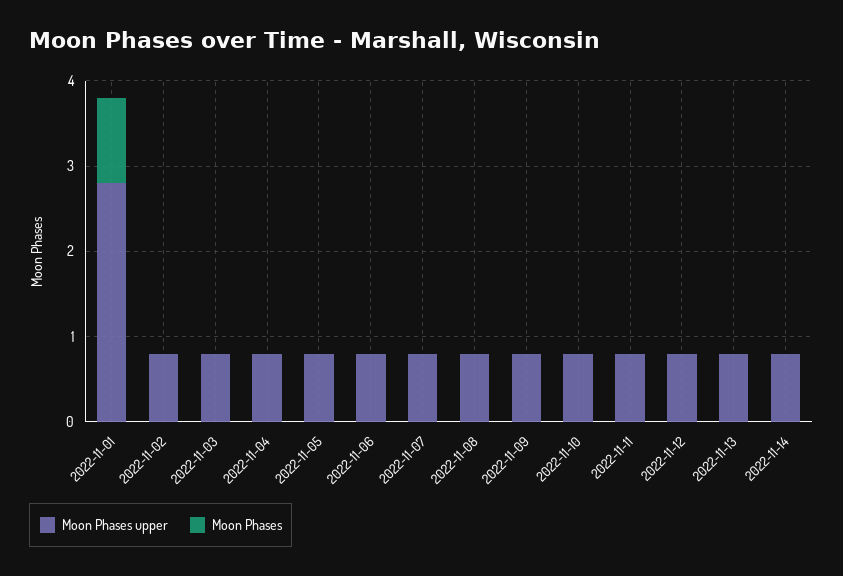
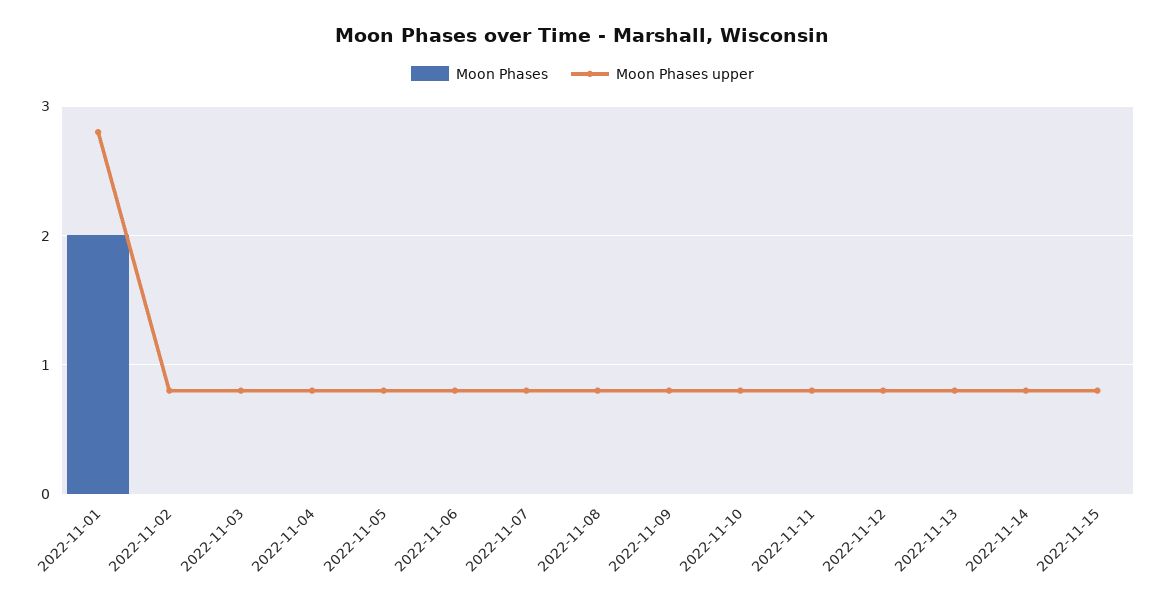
Moon Phases, 2022-11-01: 1 -> 2
Moon Phases, 2022-11-15: none -> 0
Moon Phases upper, 2022-11-15: none -> 0.8

